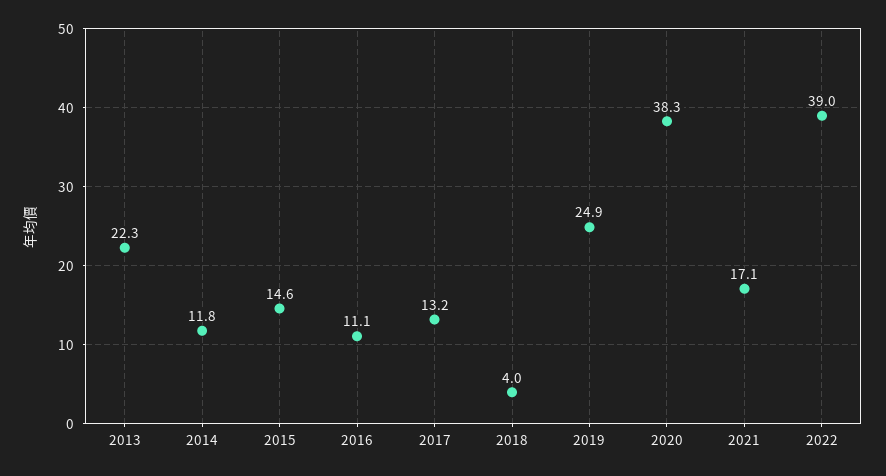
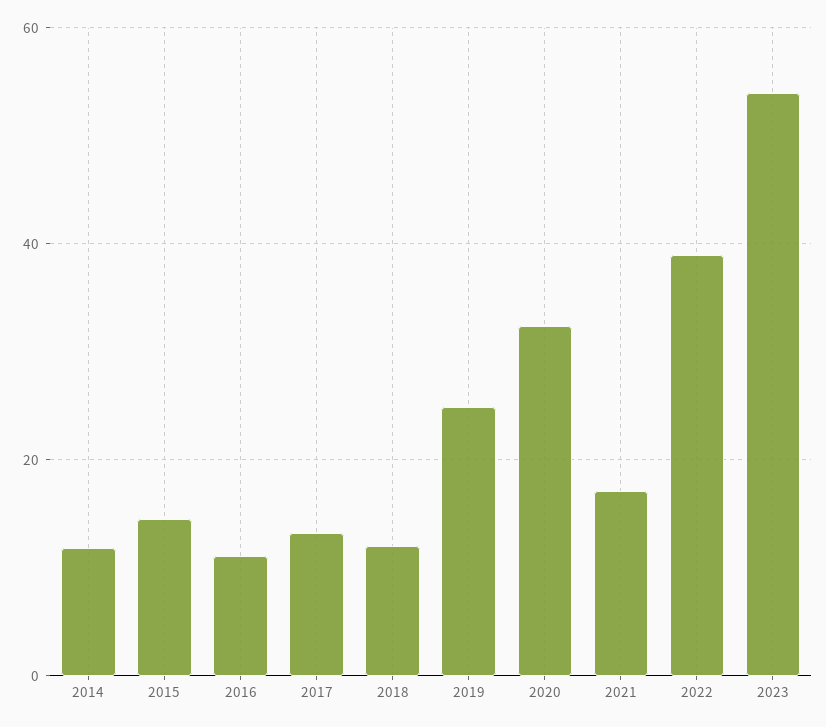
2013: 22.3 -> none
2018: 4 -> 12
2020: 38.3 -> 32
2023: none -> 54

